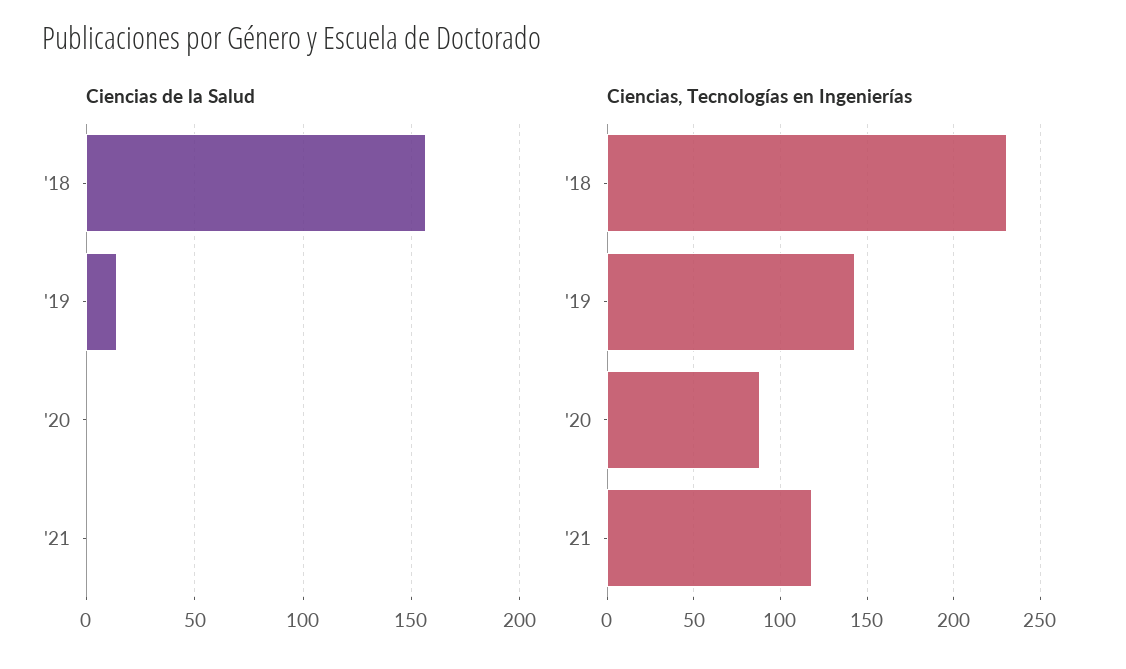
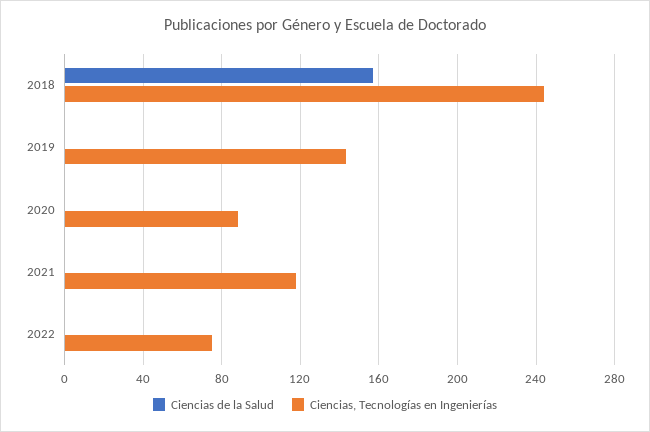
Ciencias de la Salud, '19: 15 -> 0
Ciencias, Tecnologías en Ingenierías, '18: 230 -> 245
Ciencias de la Salud, 2022: none -> 0
Ciencias, Tecnologías en Ingenierías, 2022: none -> 75

